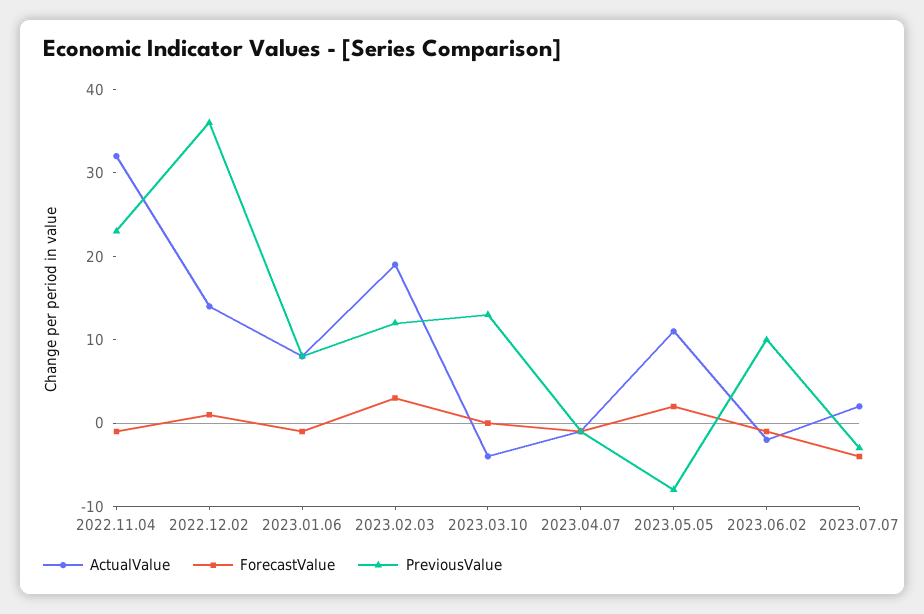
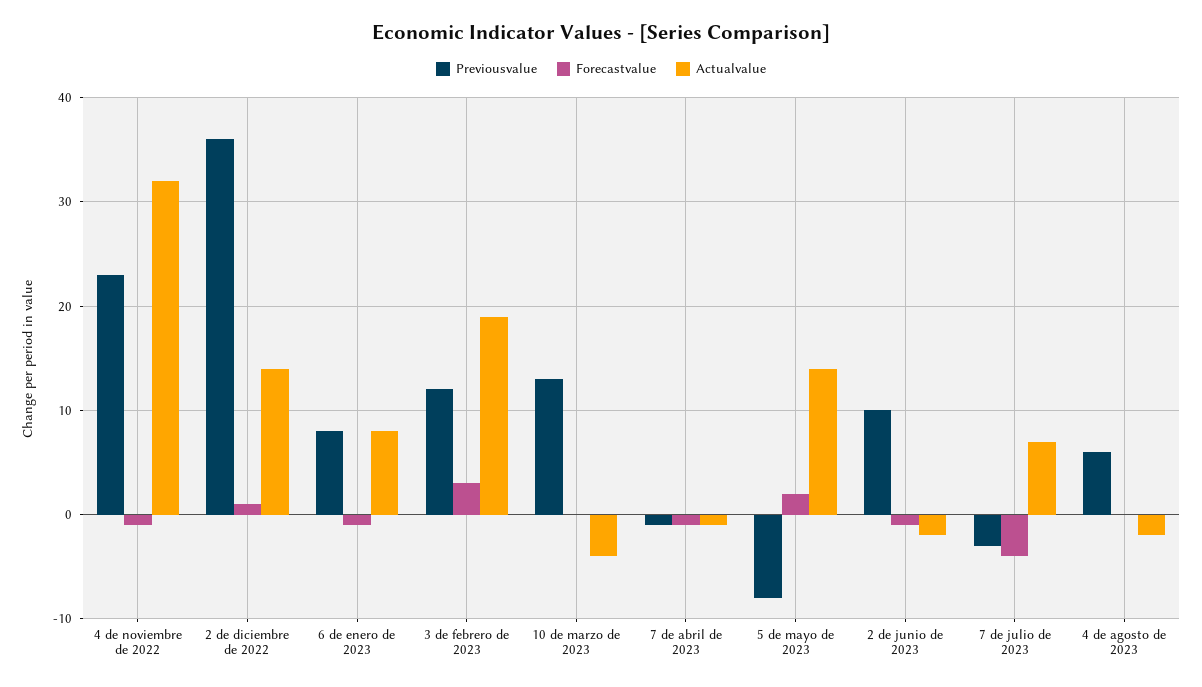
ActualValue, 2023.05.05: 11 -> 14
ActualValue, 2023.07.07: 2 -> 7
PreviousValue, 4 de agosto de 2023: none -> 6
ForecastValue, 4 de agosto de 2023: none -> 0
ActualValue, 4 de agosto de 2023: none -> -2

